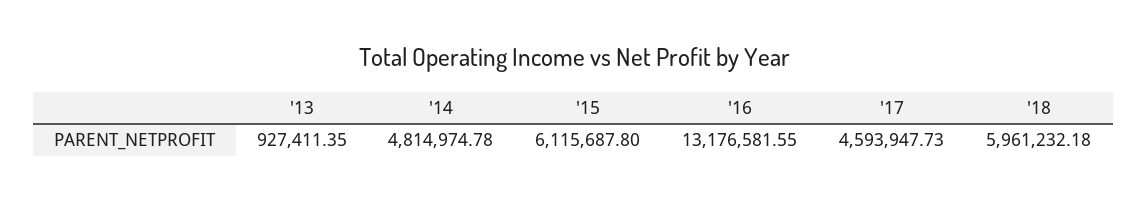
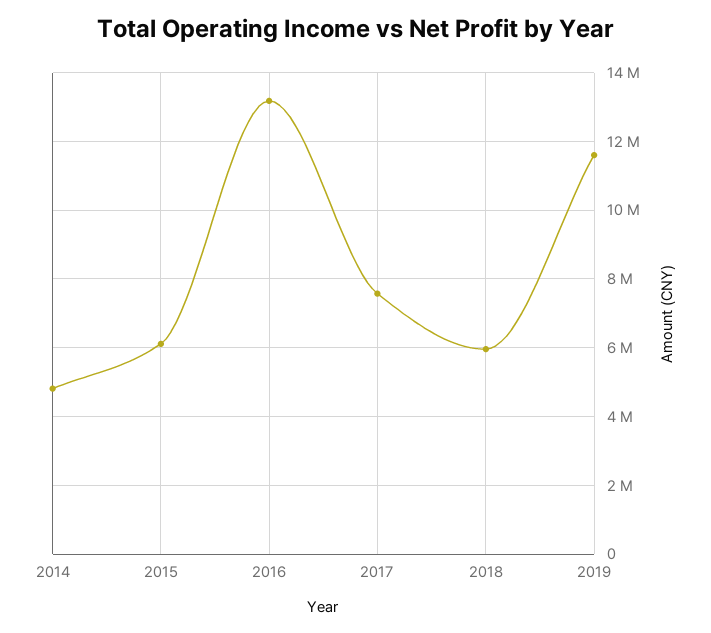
'13: 927411.35 -> none
'17: 4593947.73 -> 7600000
2019: none -> 11600000

